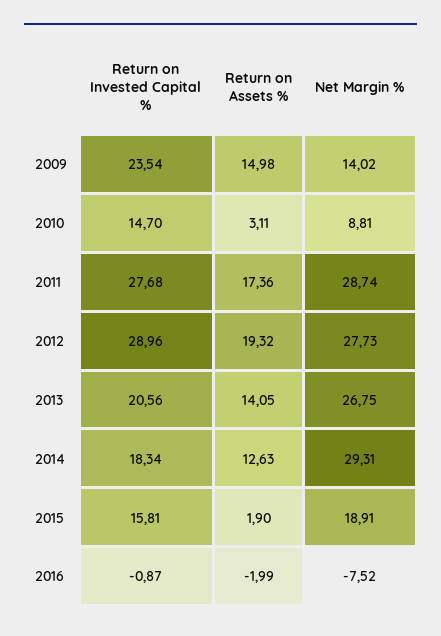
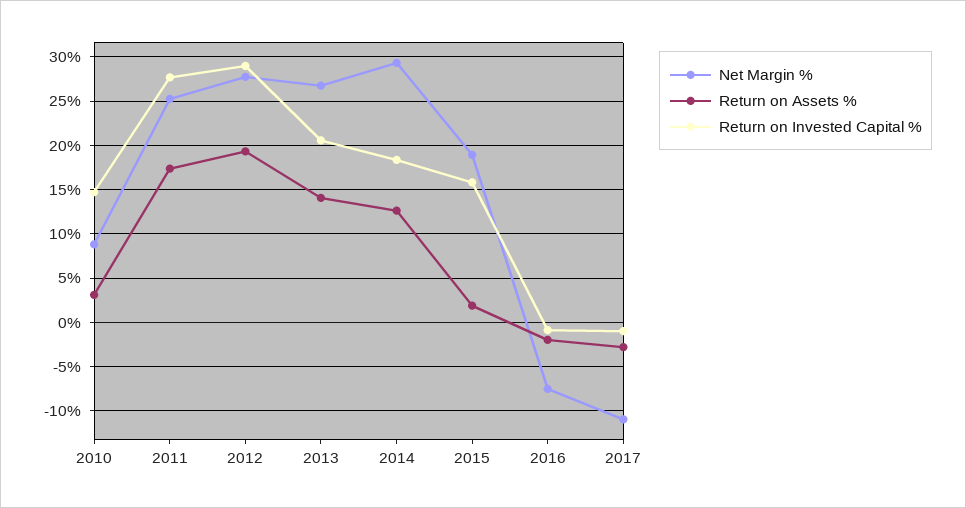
Return on Invested Capital %, 2009: 23.54 -> none
Return on Assets %, 2009: 14.98 -> none
Net Margin %, 2009: 14.02 -> none
Net Margin %, 2011: 28.74 -> 25
Net Margin %, 2017: none -> -11
Return on Assets %, 2017: none -> -3
Return on Invested Capital %, 2017: none -> -1

